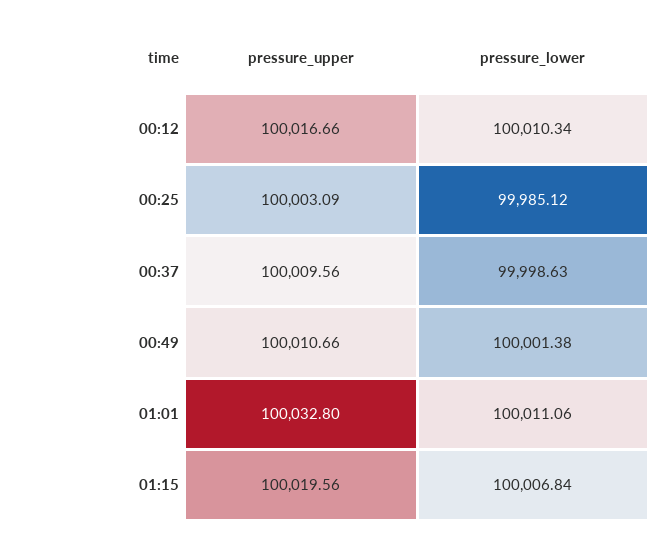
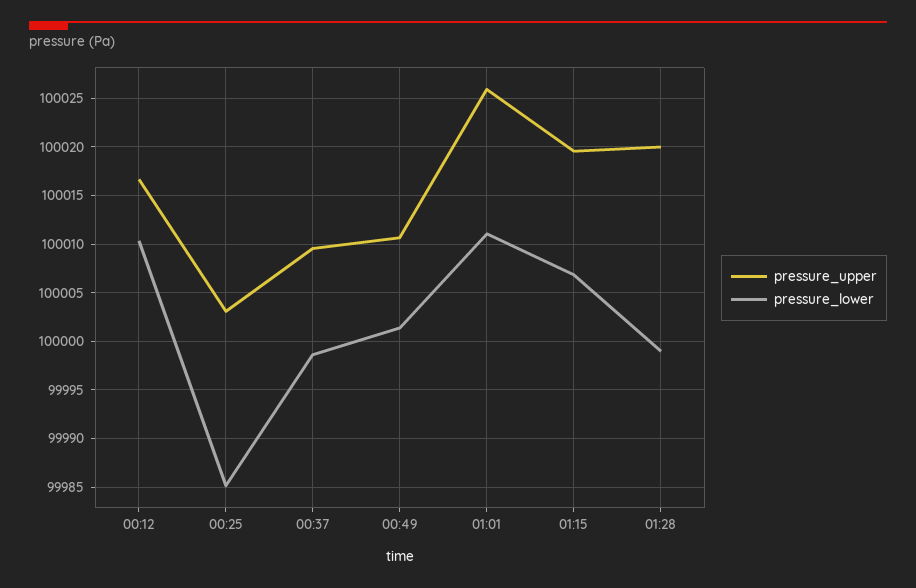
pressure_upper, 01:01: 100032.8 -> 100026
pressure_upper, 01:28: none -> 100020
pressure_lower, 01:28: none -> 99999

